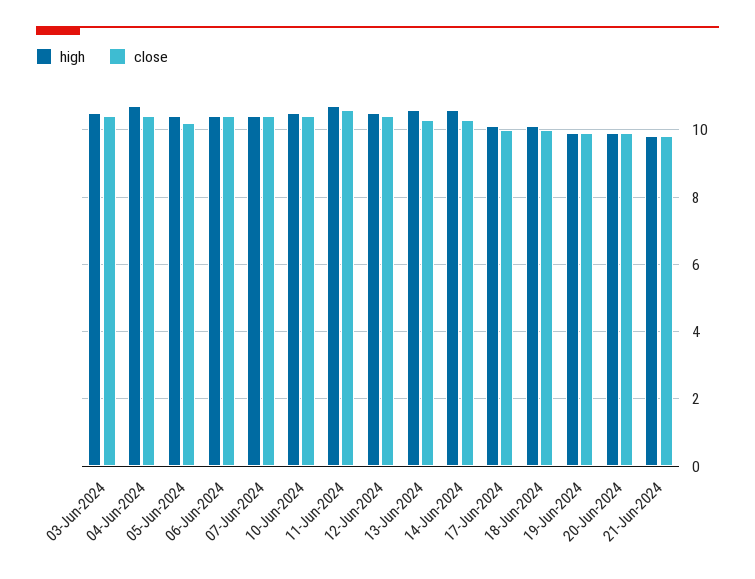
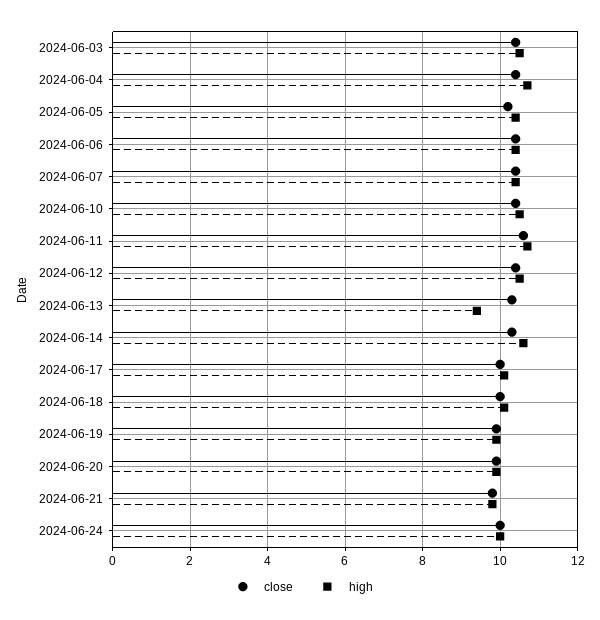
high, 13-Jun-2024: 10.5 -> 9.5
close, 2024-06-24: none -> 10
high, 2024-06-24: none -> 10

